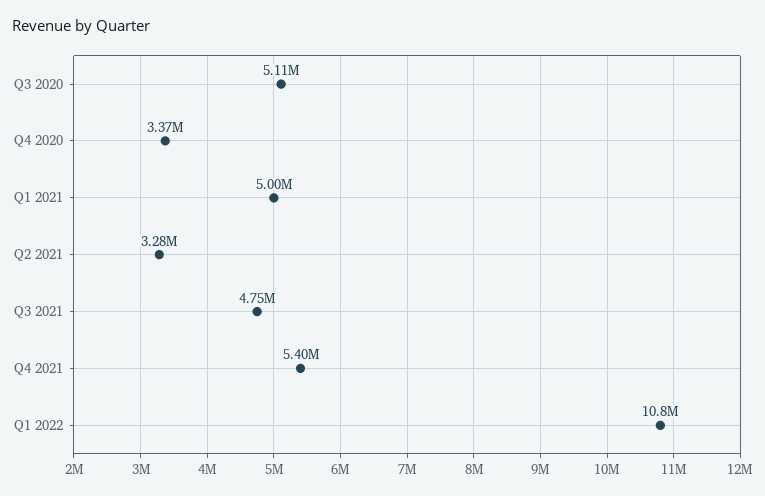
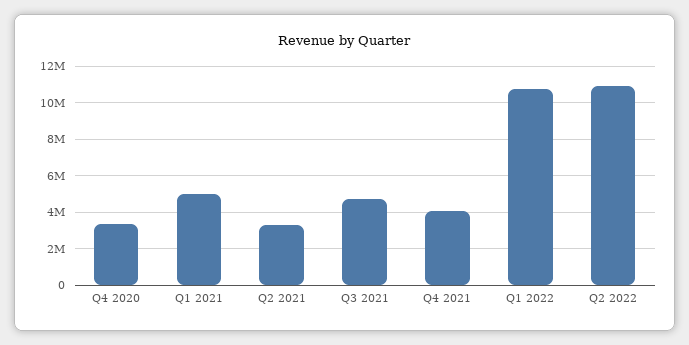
Q3 2020: 5110000 -> none
Q4 2021: 5400000 -> 4000000
Q2 2022: none -> 11000000

